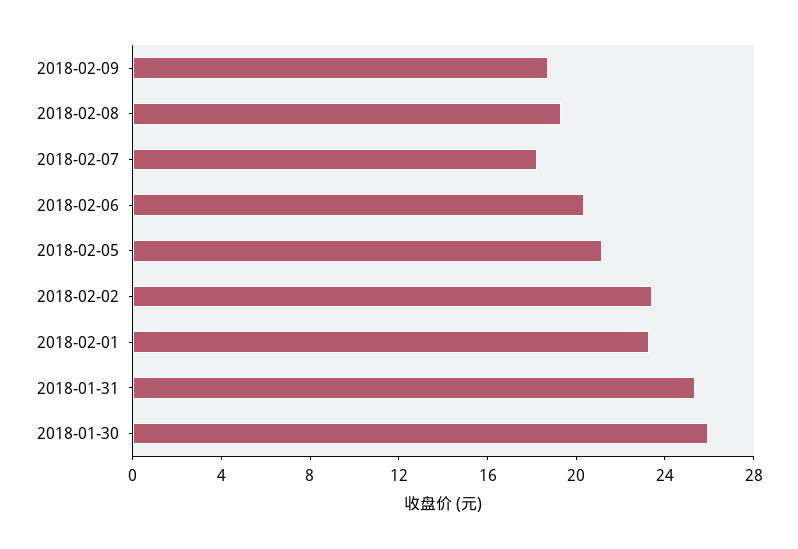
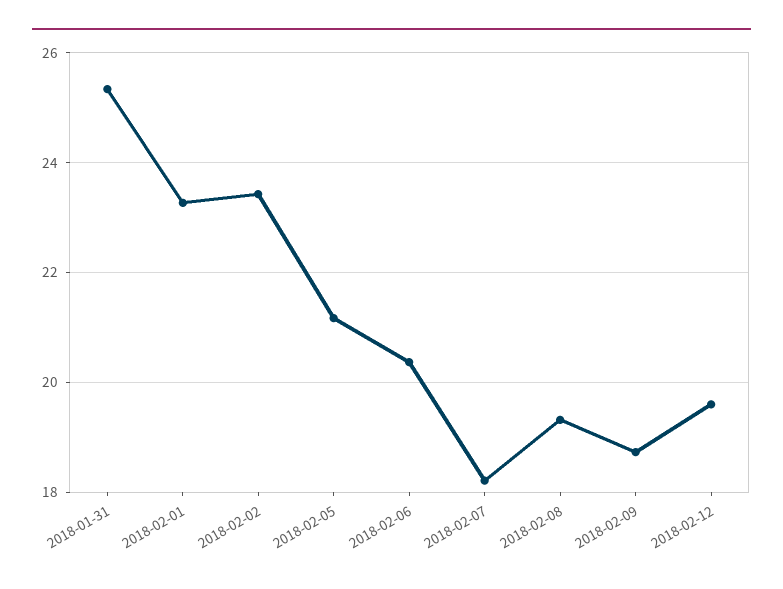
2018-01-30: 26 -> none
2018-02-12: none -> 19.6

